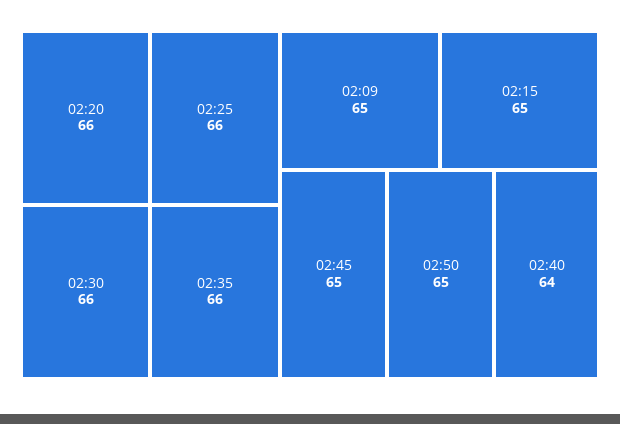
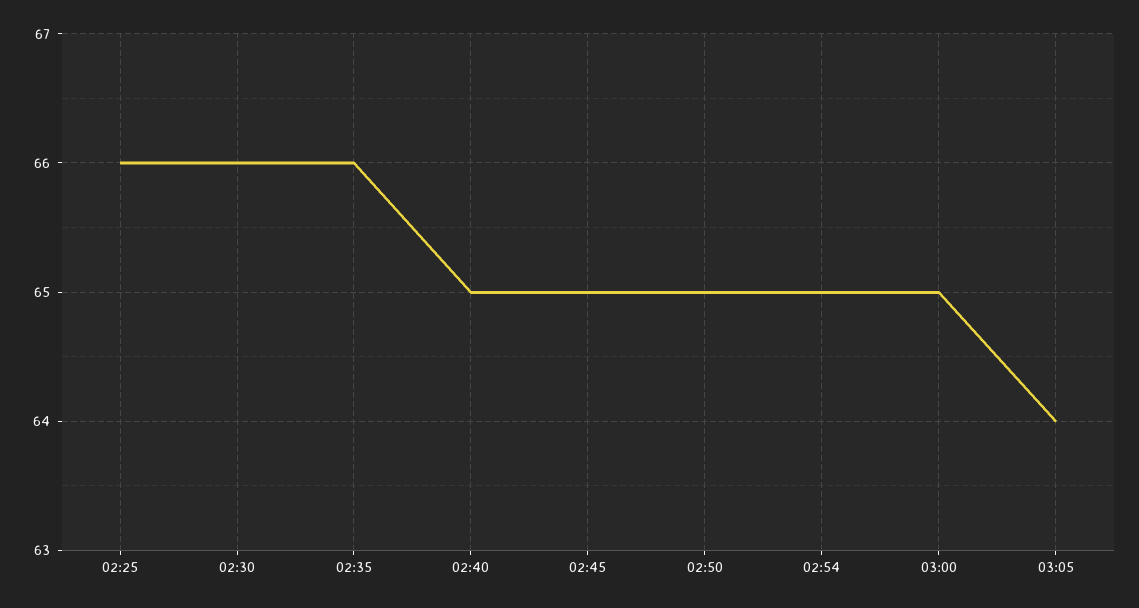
02:20: 66 -> none
02:09: 65 -> none
02:15: 65 -> none
02:40: 64 -> 65
02:54: none -> 65
03:00: none -> 65
03:05: none -> 64

